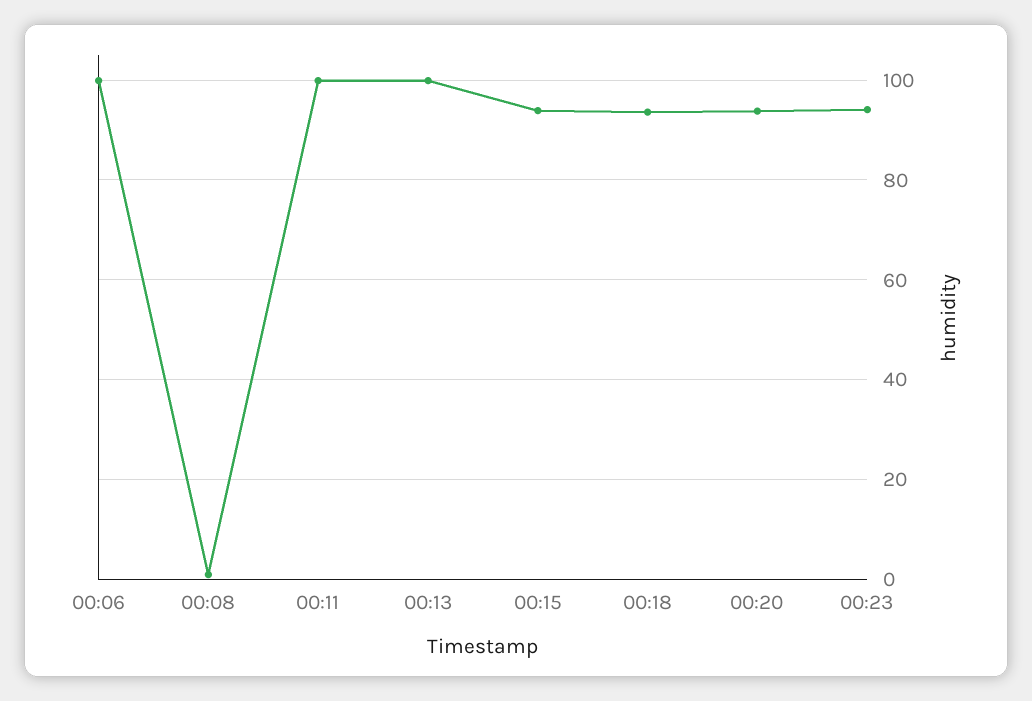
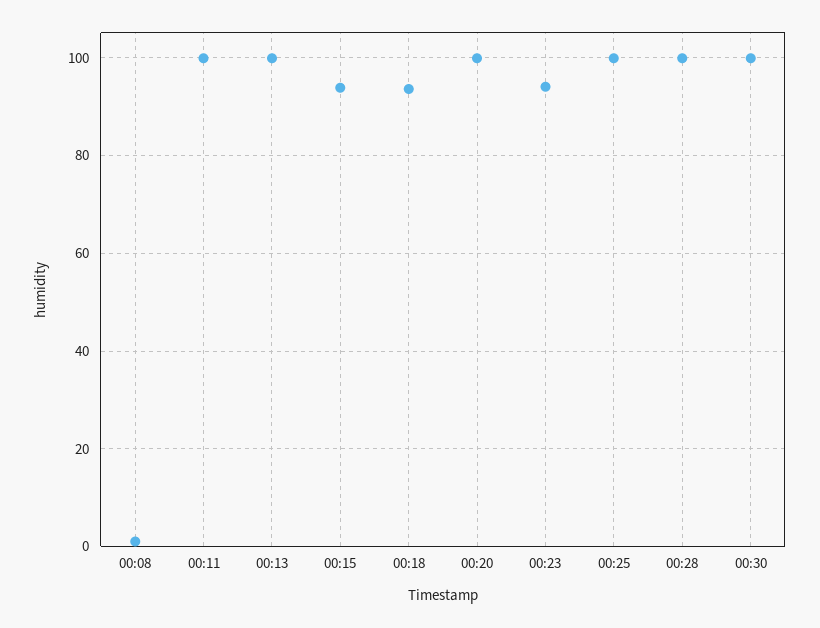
00:06: 100 -> none
00:20: 94 -> 100
00:25: none -> 100
00:28: none -> 100
00:30: none -> 100

